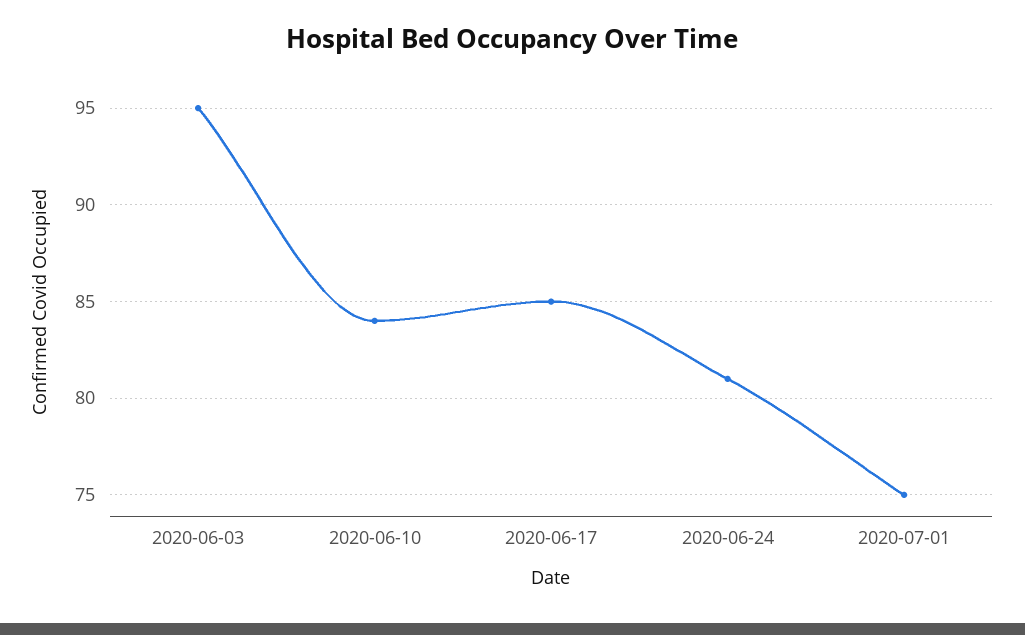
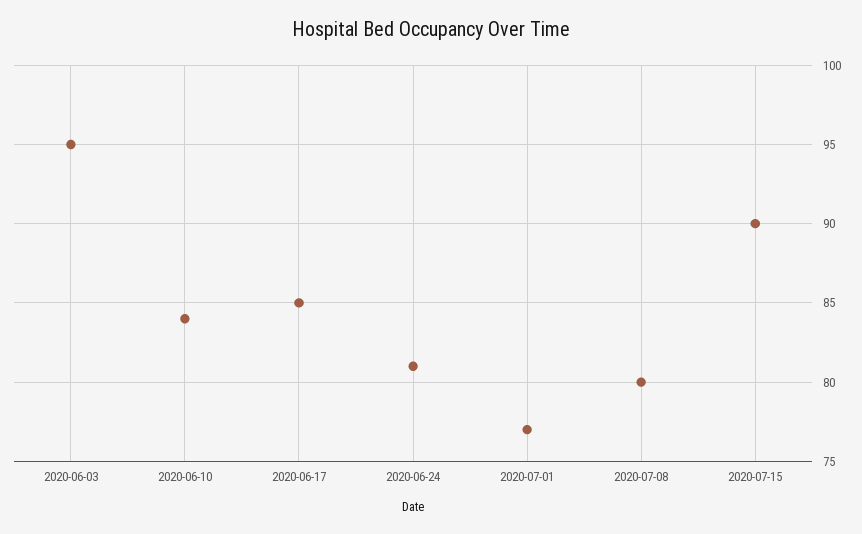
2020-07-01: 75 -> 77
2020-07-08: none -> 80
2020-07-15: none -> 90

